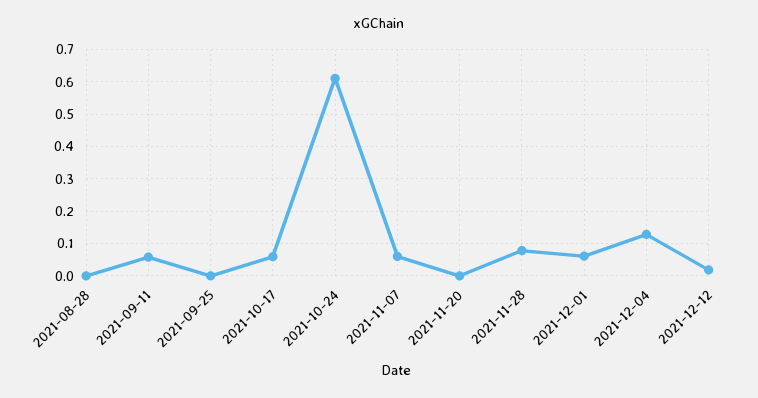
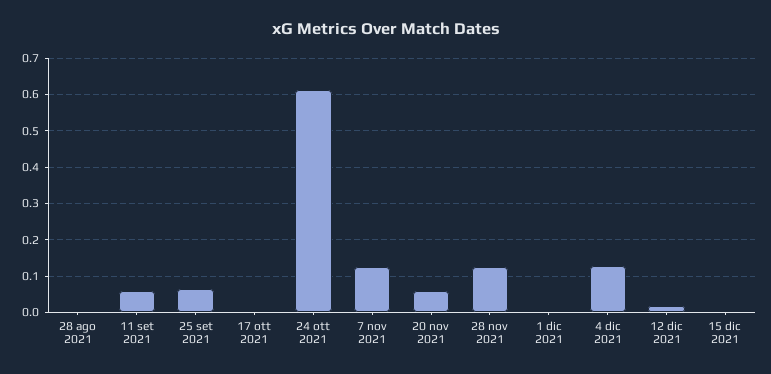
2021-09-25: 0 -> 0.06
2021-10-17: 0.06 -> 0
2021-11-07: 0.06 -> 0.12
2021-11-20: 0 -> 0.06
2021-11-28: 0.08 -> 0.12
2021-12-01: 0.06 -> 0
15 dic 2021: none -> 0

